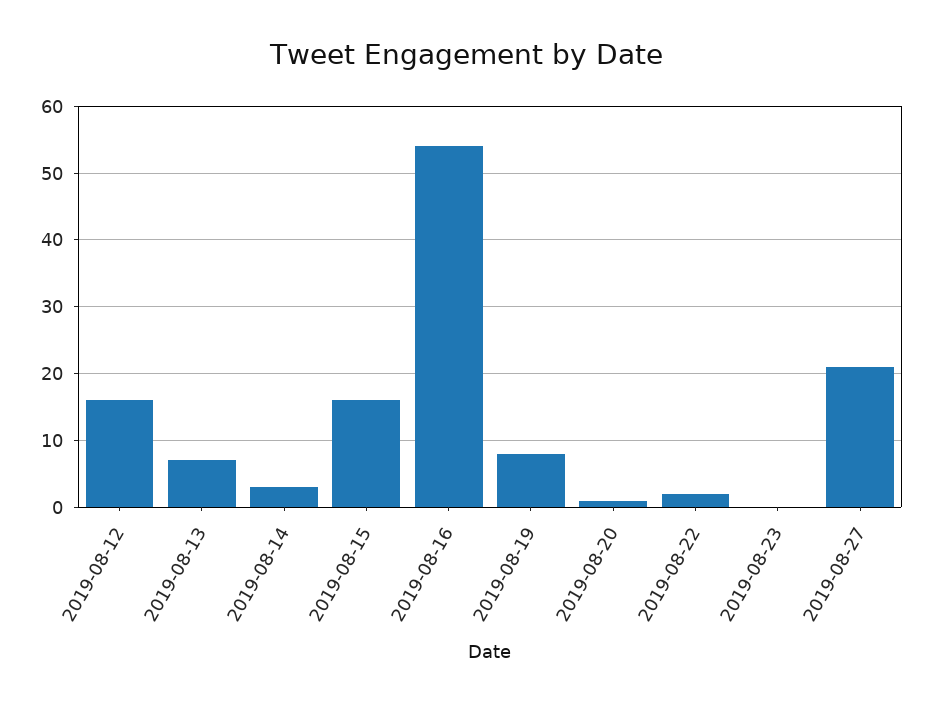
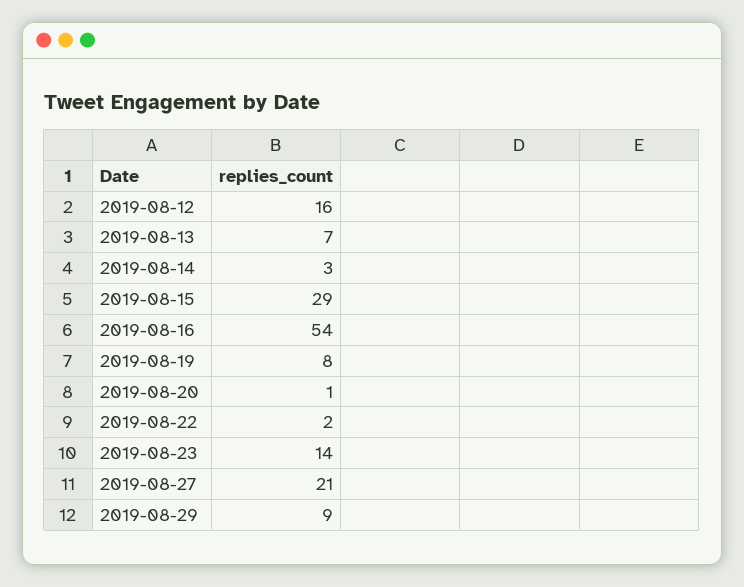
2019-08-15: 16 -> 29
2019-08-23: 0 -> 14
2019-08-29: none -> 9

